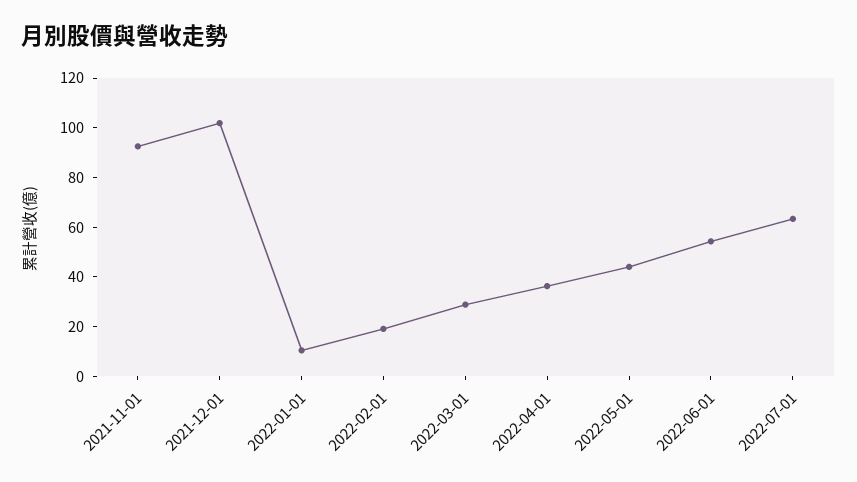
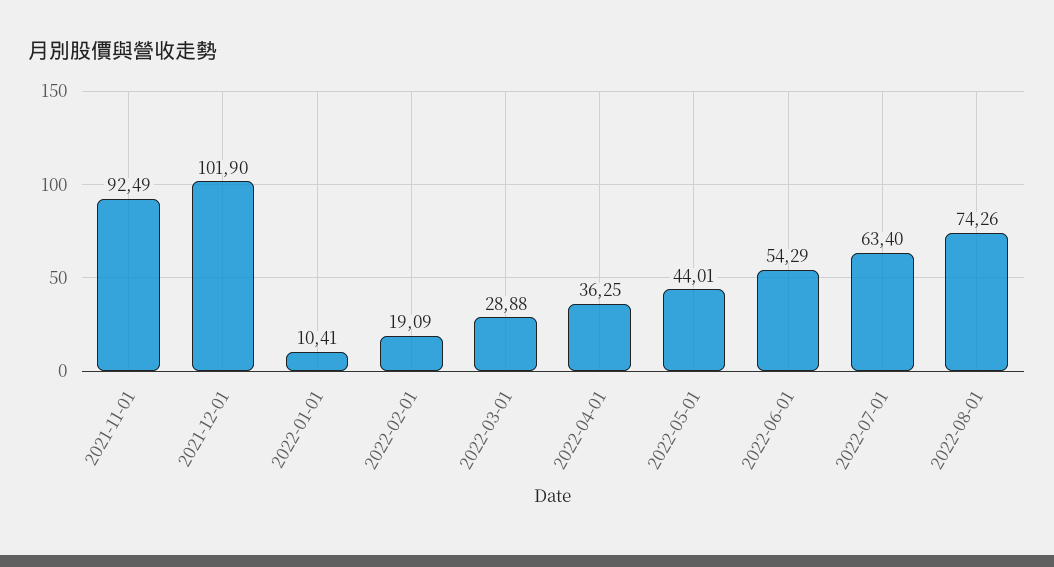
2022-08-01: none -> 74.26

